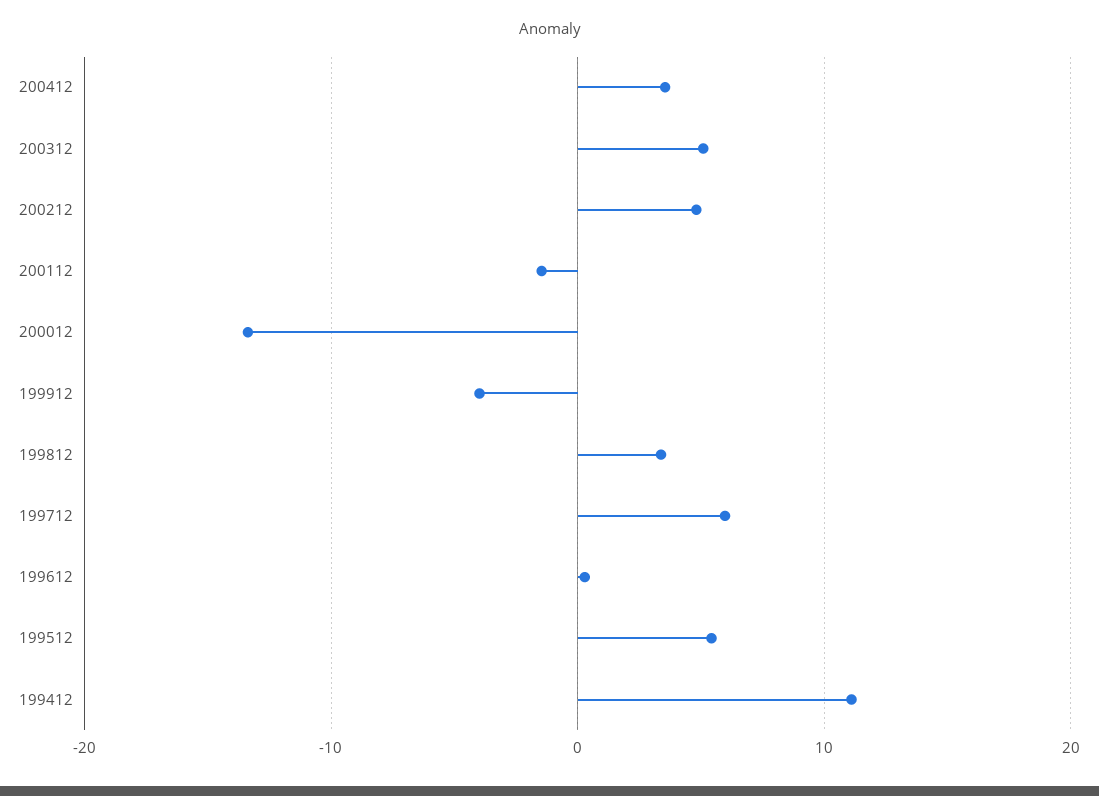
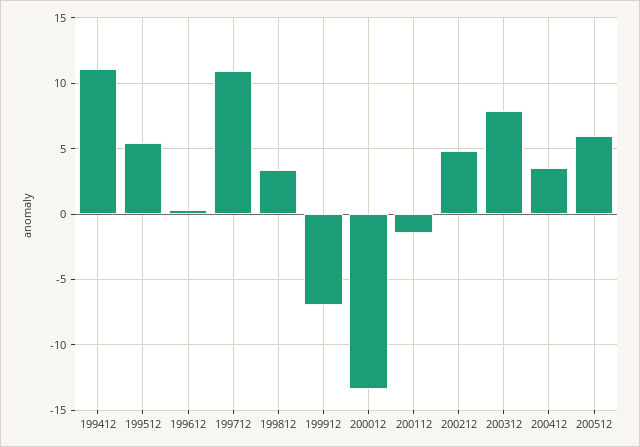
200312: 5 -> 8
199912: -4 -> -7
199712: 6 -> 11
200512: none -> 6

